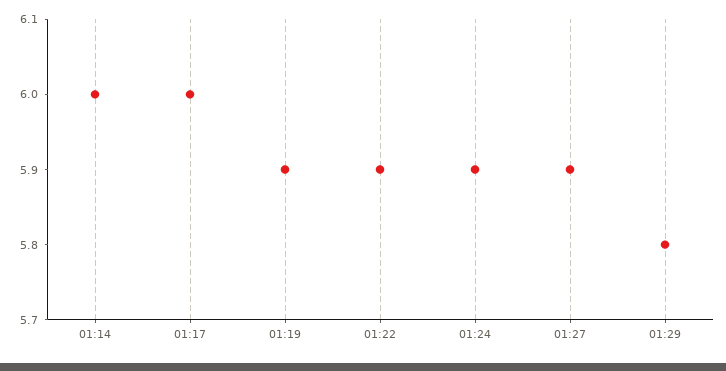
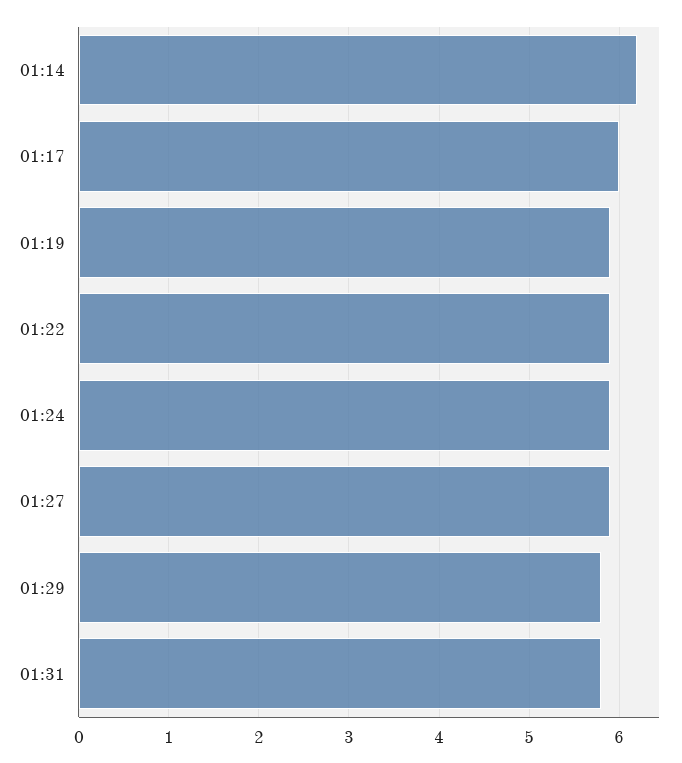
01:14: 6 -> 6.2
01:31: none -> 5.8

